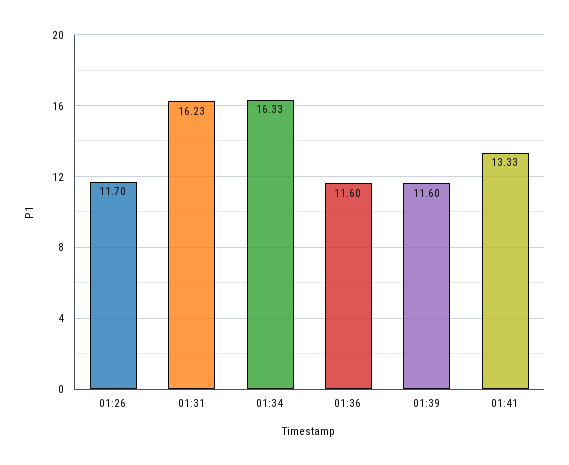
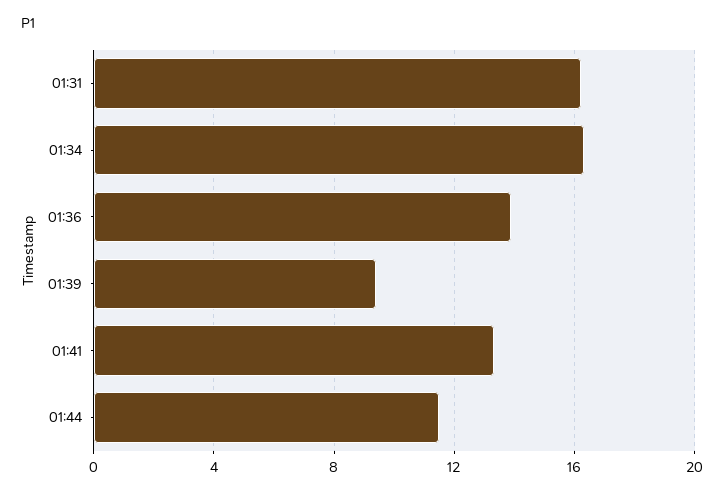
01:26: 11.7 -> none
01:36: 11.6 -> 14
01:39: 11.6 -> 9.5
01:44: none -> 11.5

